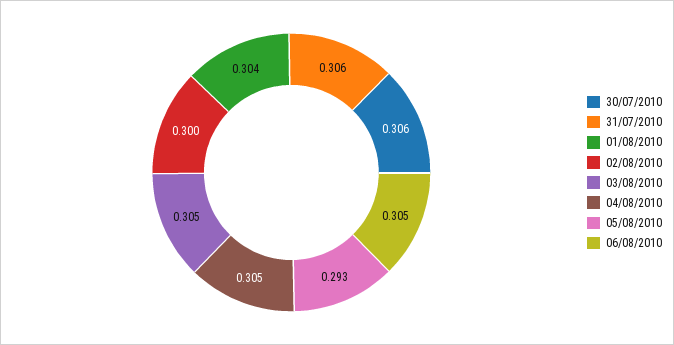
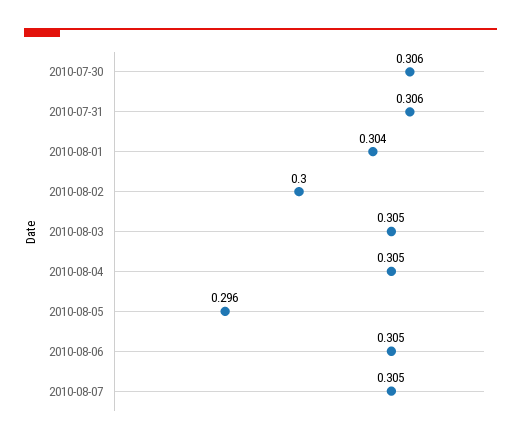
05/08/2010: 0.293 -> 0.296
2010-08-07: none -> 0.305

